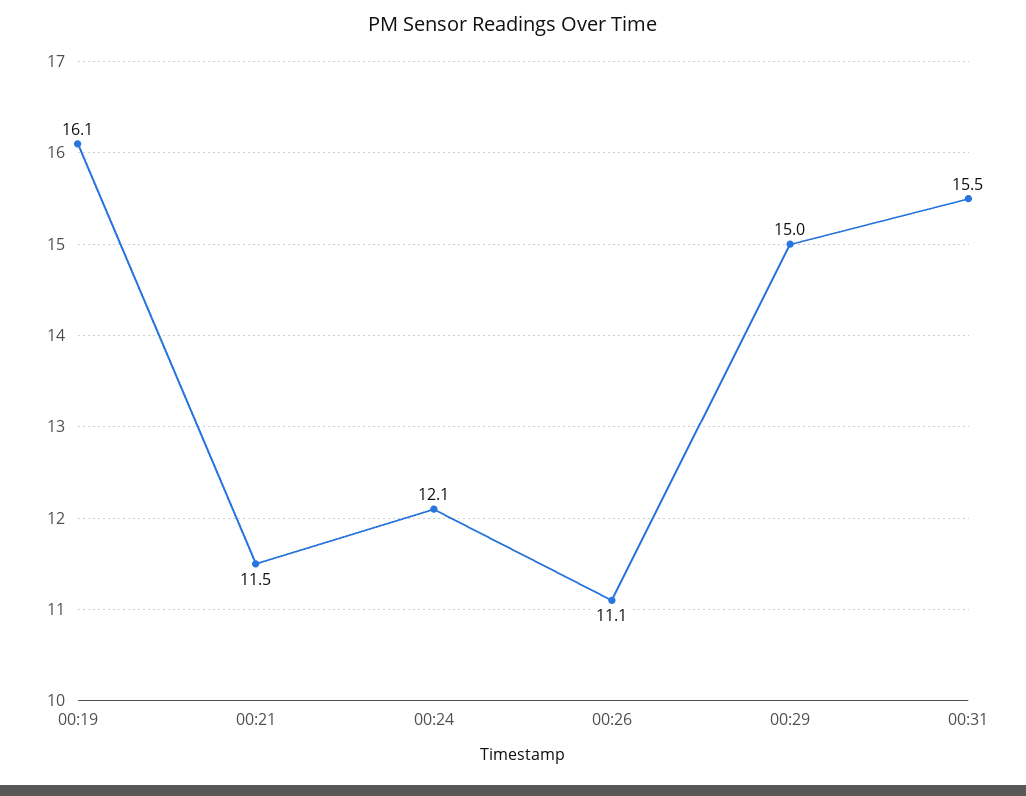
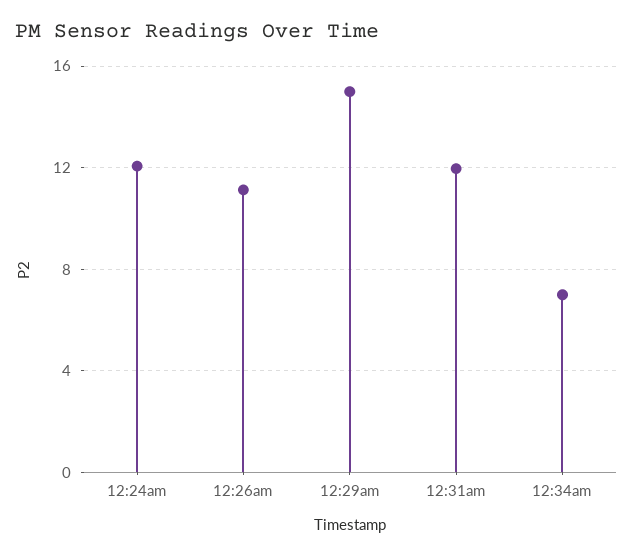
00:19: 16.1 -> none
00:21: 11.5 -> none
00:31: 15.5 -> 12
12:34am: none -> 7

